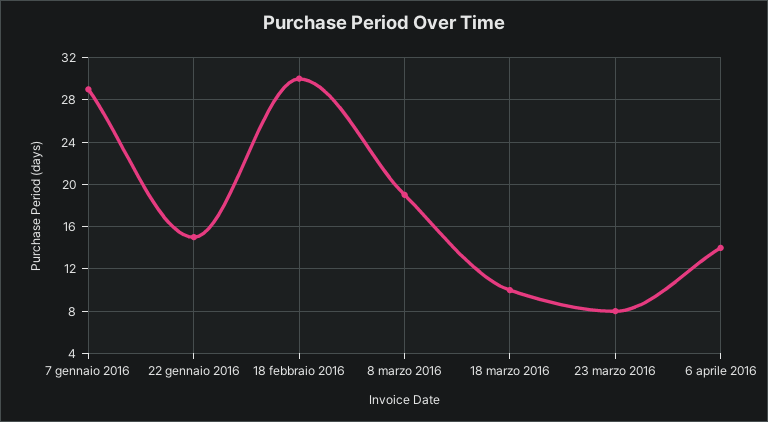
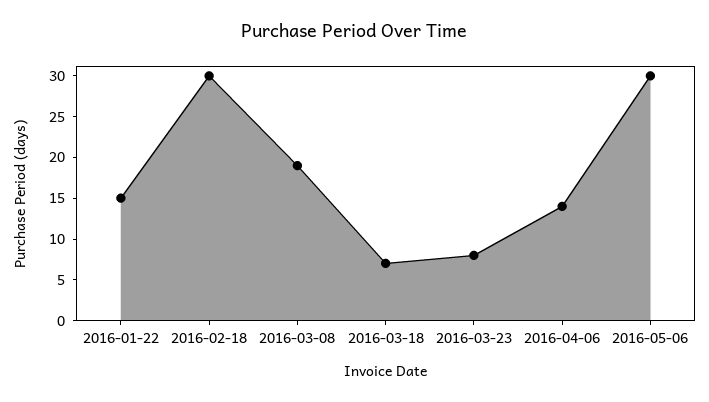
7 gennaio 2016: 29 -> none
18 marzo 2016: 10 -> 7
2016-05-06: none -> 30

